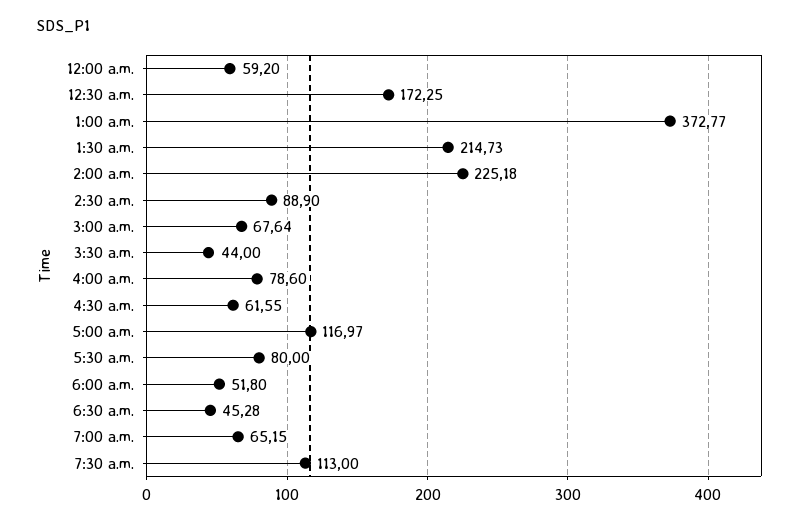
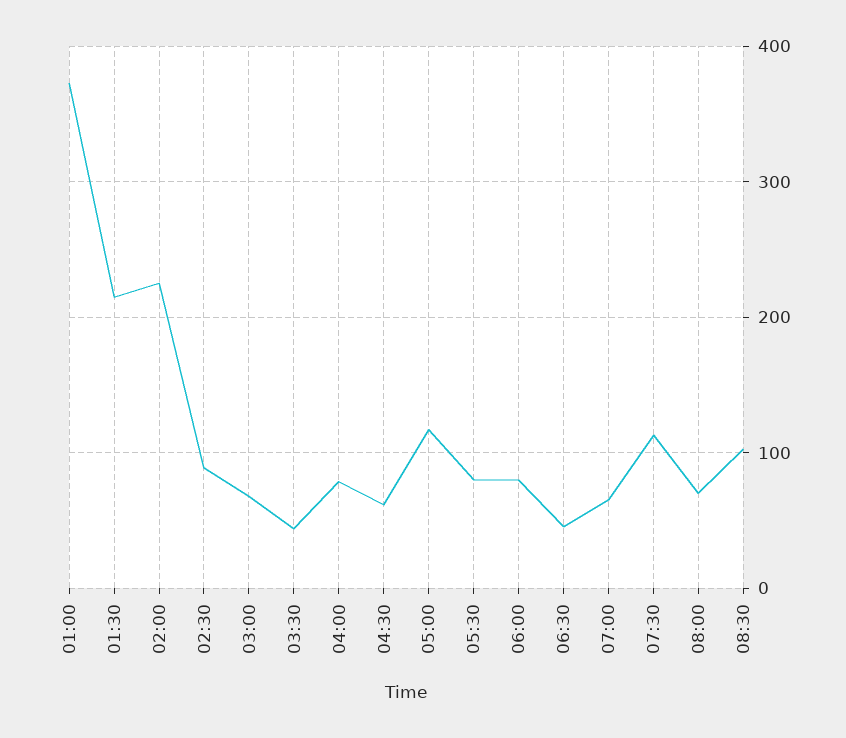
12:00 a.m.: 59.2 -> none
12:30 a.m.: 172.25 -> none
6:00 a.m.: 51.8 -> 80
08:00: none -> 70
08:30: none -> 100

